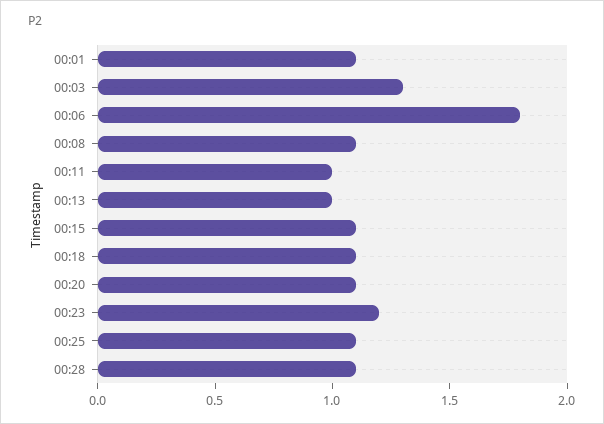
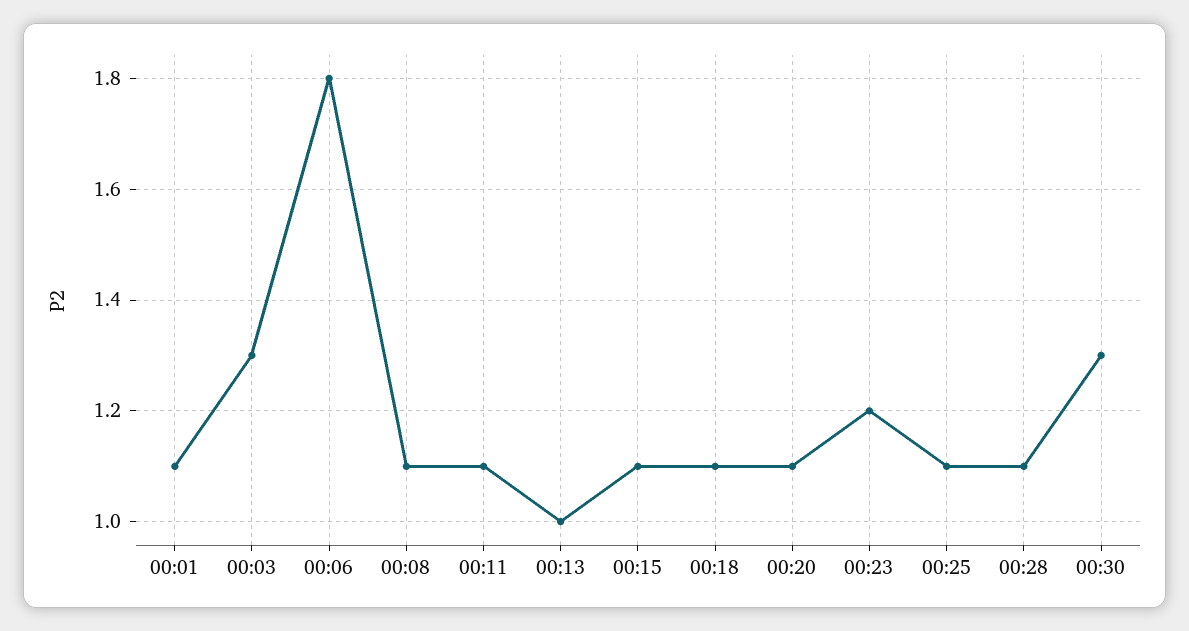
00:11: 1 -> 1.1
00:30: none -> 1.3

